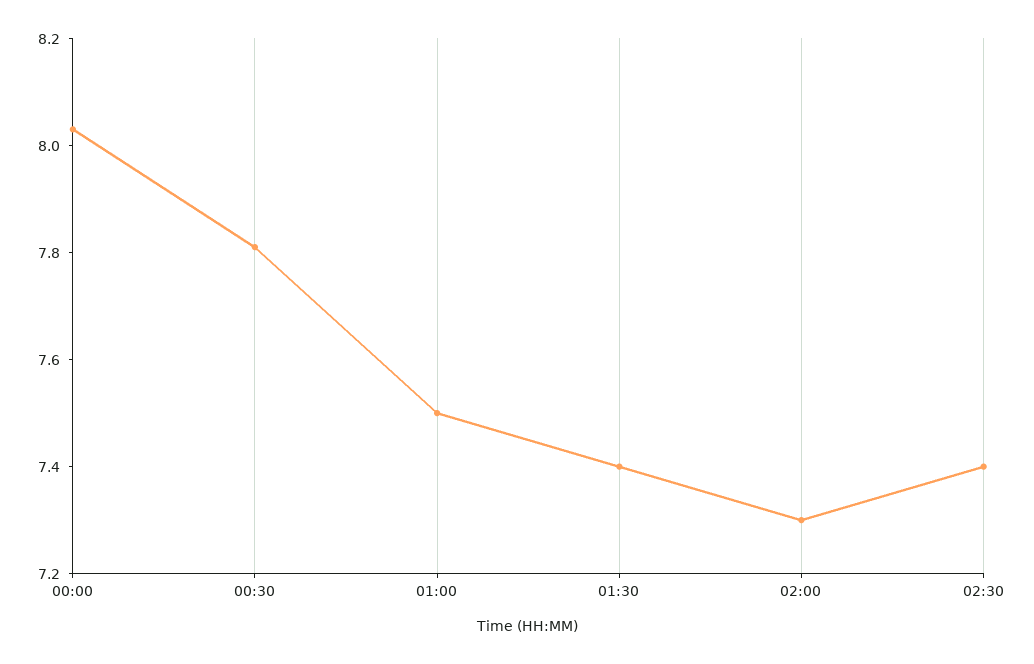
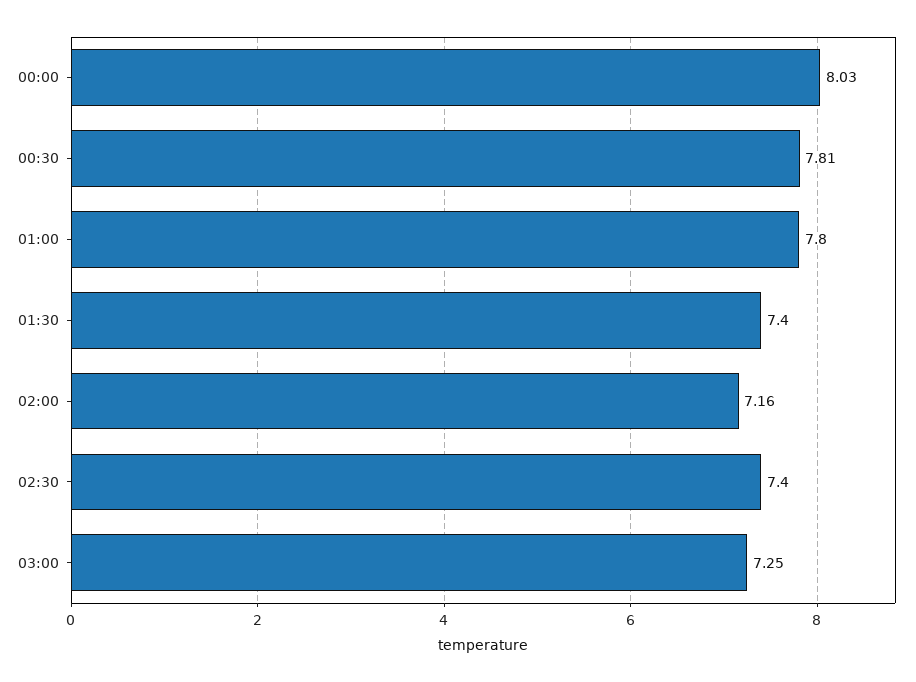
01:00: 7.5 -> 7.8
02:00: 7.3 -> 7.16
03:00: none -> 7.25

